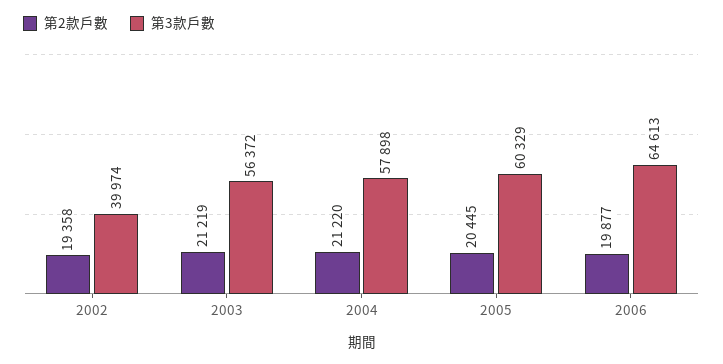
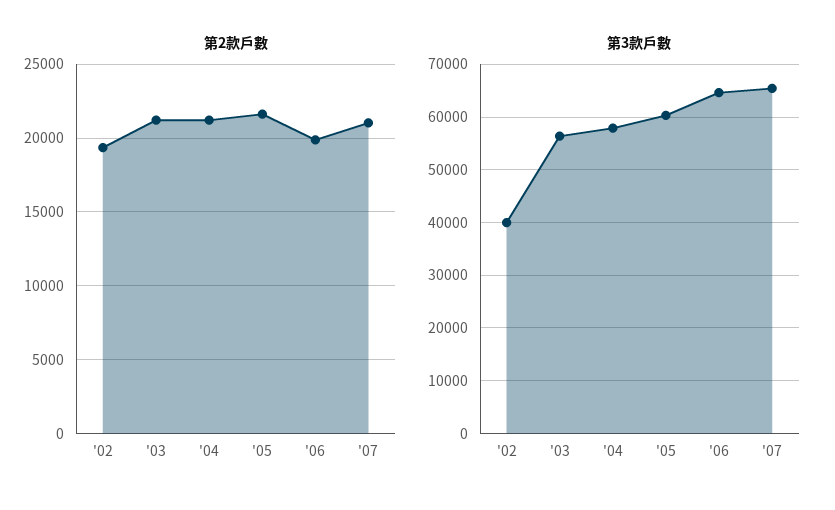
第2款戶數, 2005: 20445 -> 21500
第2款戶數, '07: none -> 21000
第3款戶數, '07: none -> 66000

